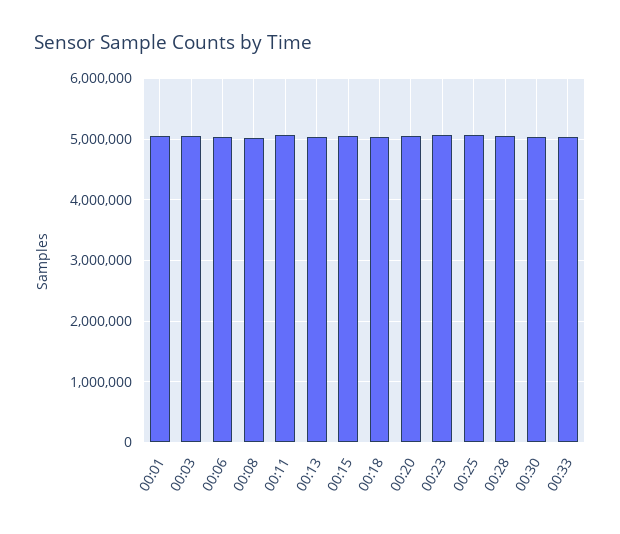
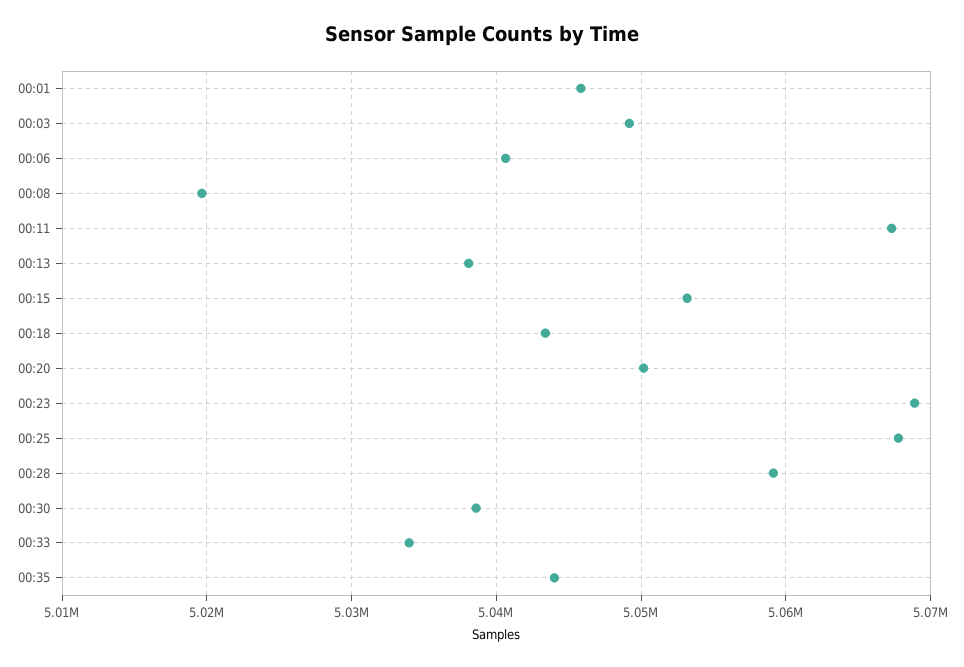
00:35: none -> 5044000

